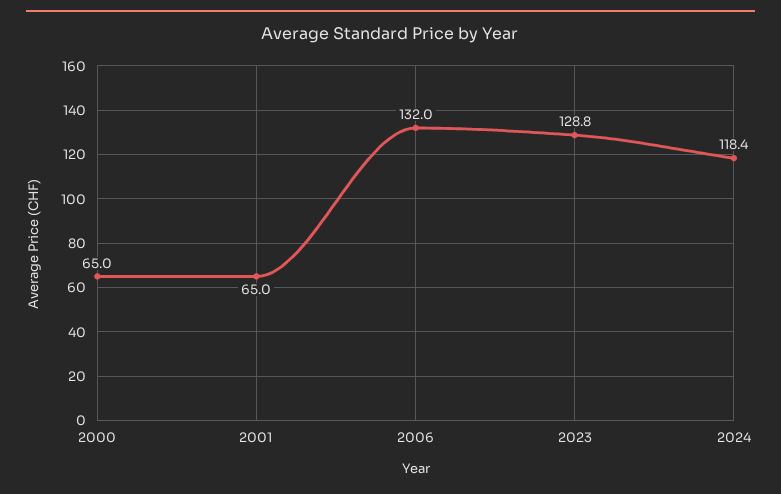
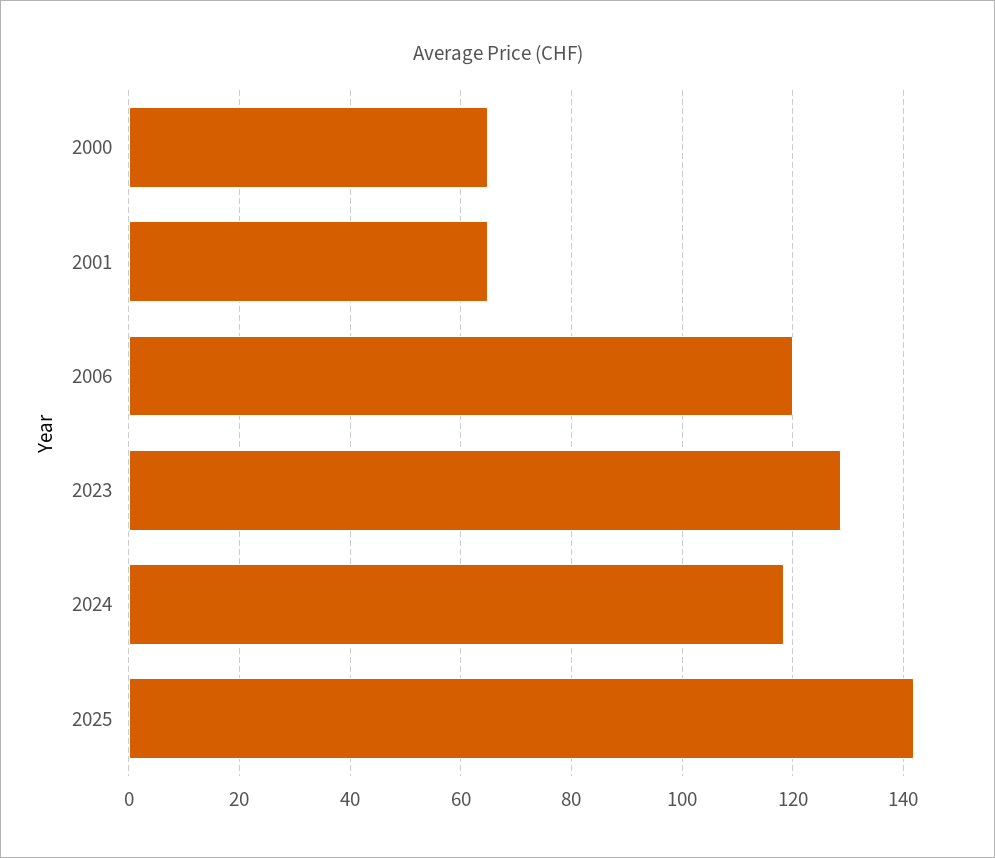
2006: 132 -> 120
2025: none -> 142

